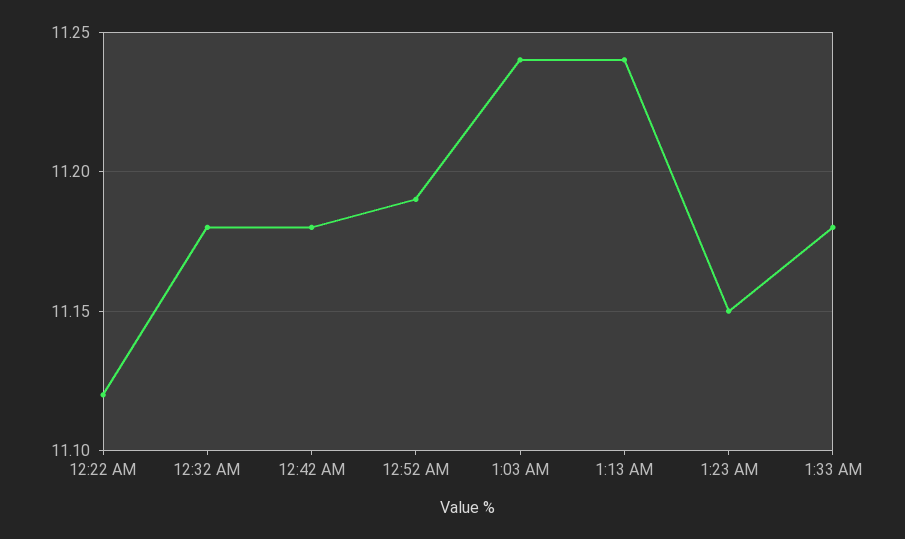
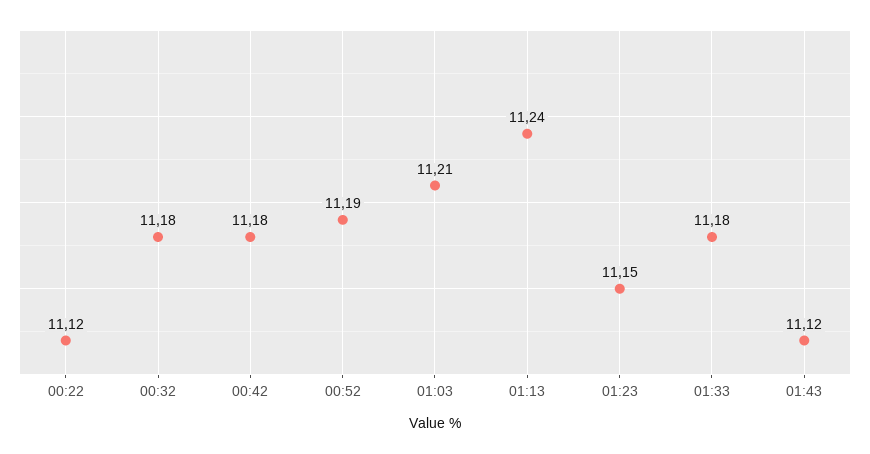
1:03 AM: 11.24 -> 11.21
01:43: none -> 11.12

